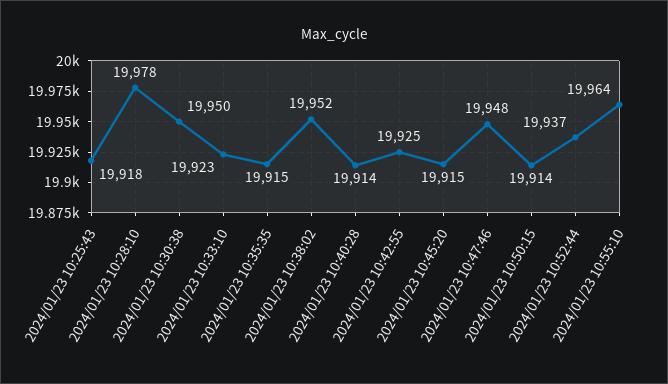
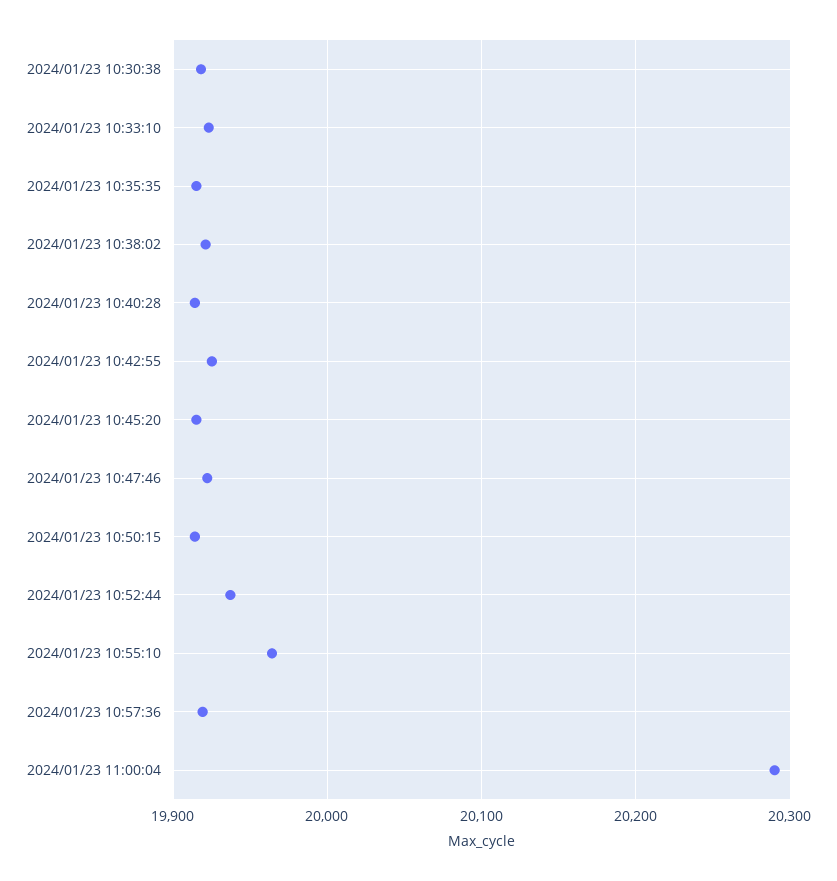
2024/01/23 10:25:43: 19918 -> none
2024/01/23 10:28:10: 19978 -> none
2024/01/23 10:30:38: 19950 -> 19920
2024/01/23 10:38:02: 19952 -> 19920
2024/01/23 10:47:46: 19948 -> 19920
2024/01/23 10:57:36: none -> 19920
2024/01/23 11:00:04: none -> 20290

